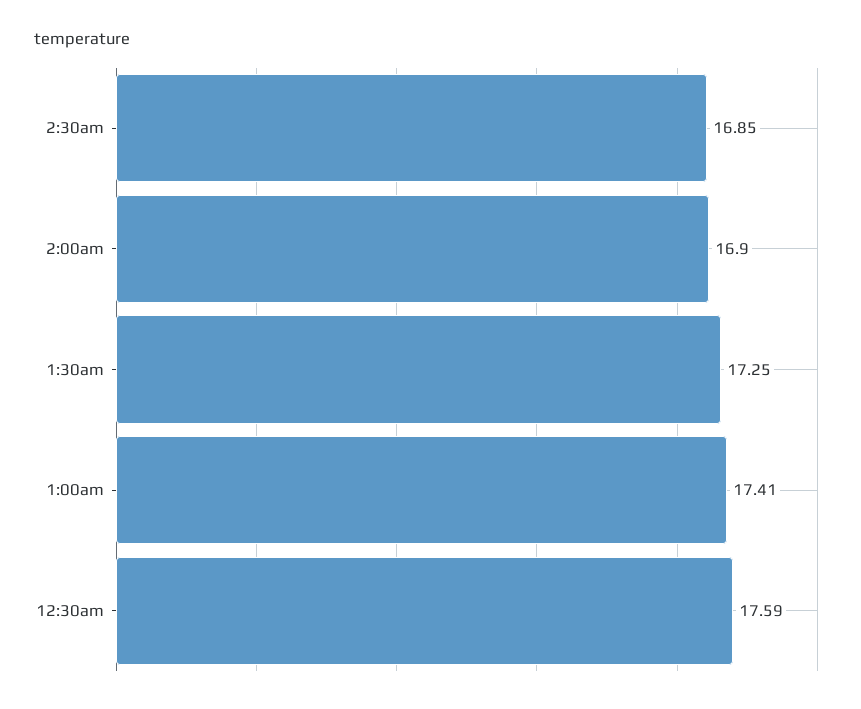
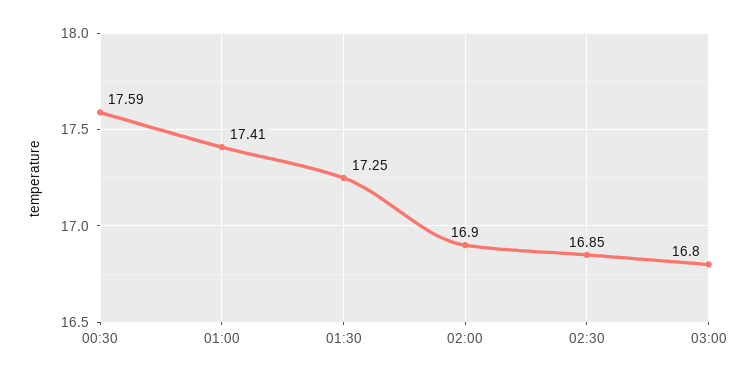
03:00: none -> 16.8

